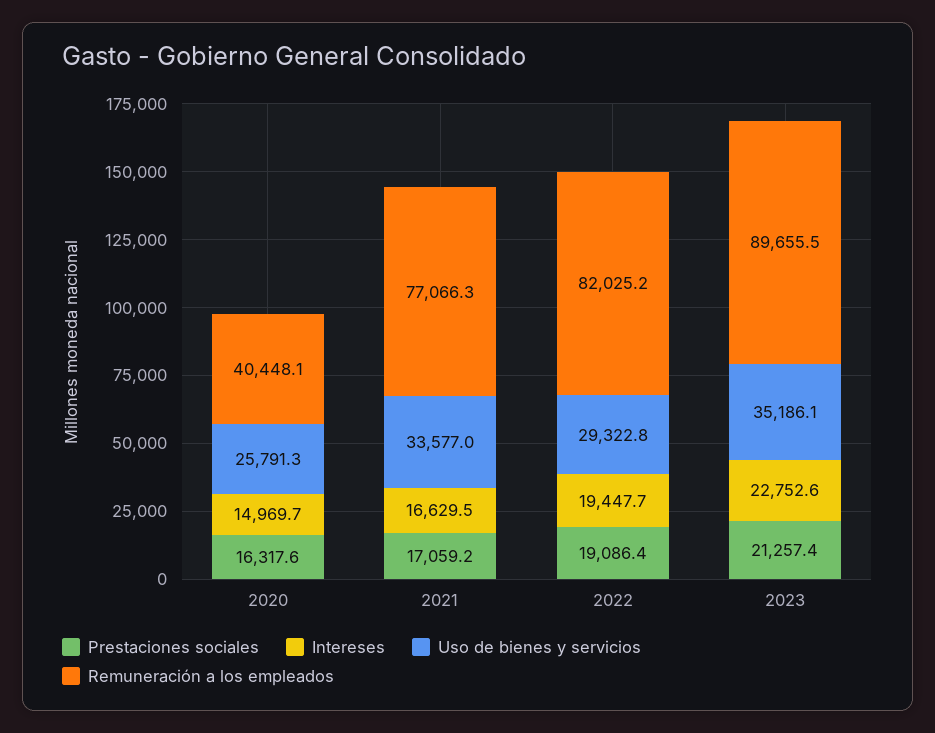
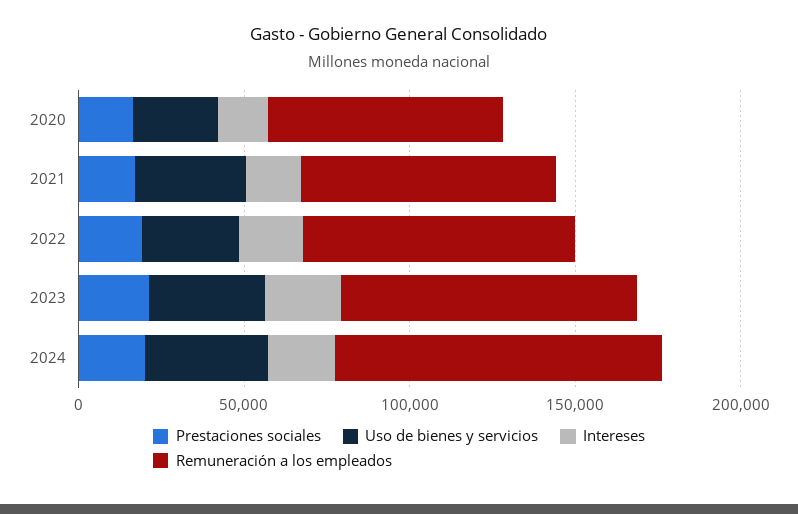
Remuneración a los empleados, 2020: 40448.1 -> 70000
Prestaciones sociales, 2024: none -> 20000
Uso de bienes y servicios, 2024: none -> 40000
Intereses, 2024: none -> 20000
Remuneración a los empleados, 2024: none -> 100000

